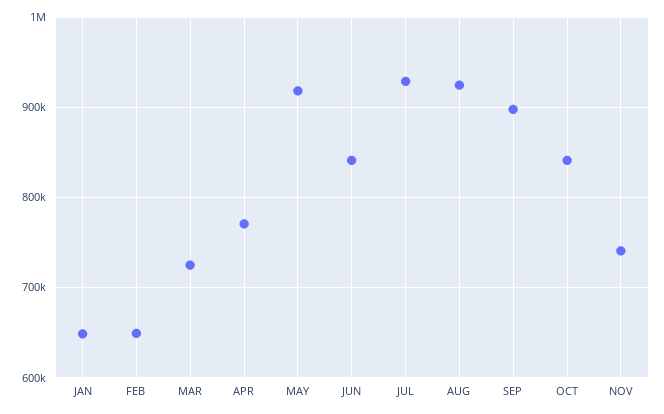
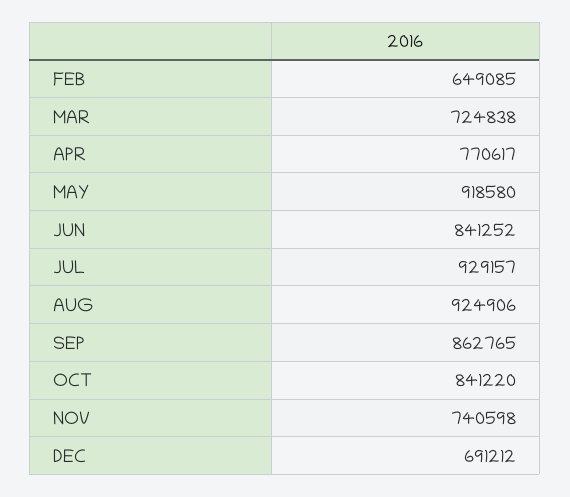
JAN: 650000 -> none
SEP: 900000 -> 862765
DEC: none -> 691212

